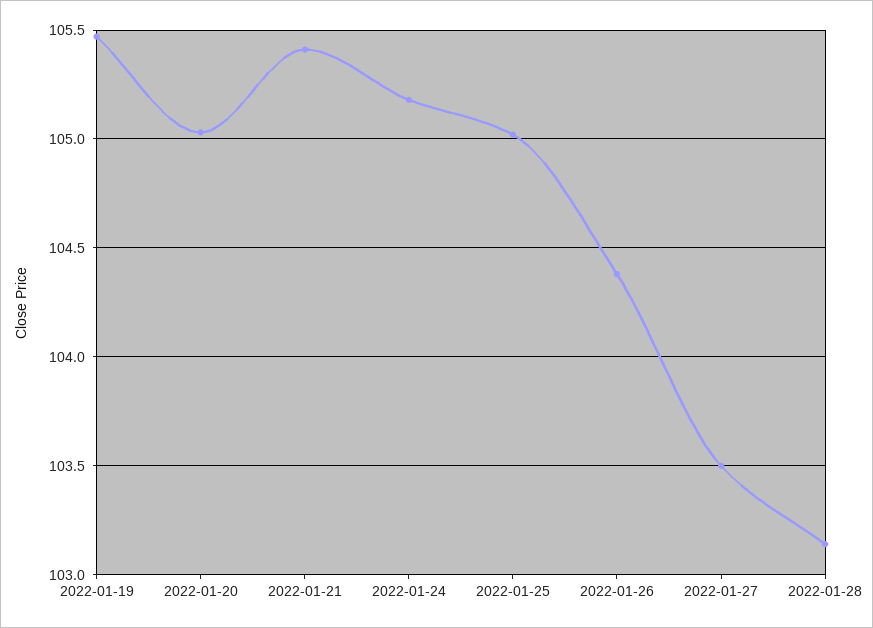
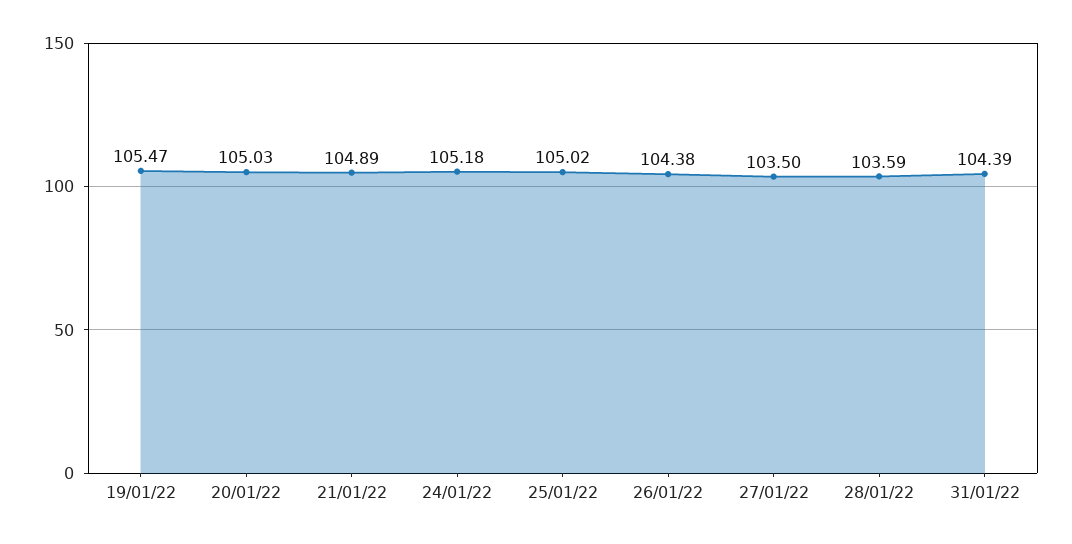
2022-01-21: 105.4 -> 104.89
2022-01-28: 103.15 -> 103.59
31/01/22: none -> 104.39

